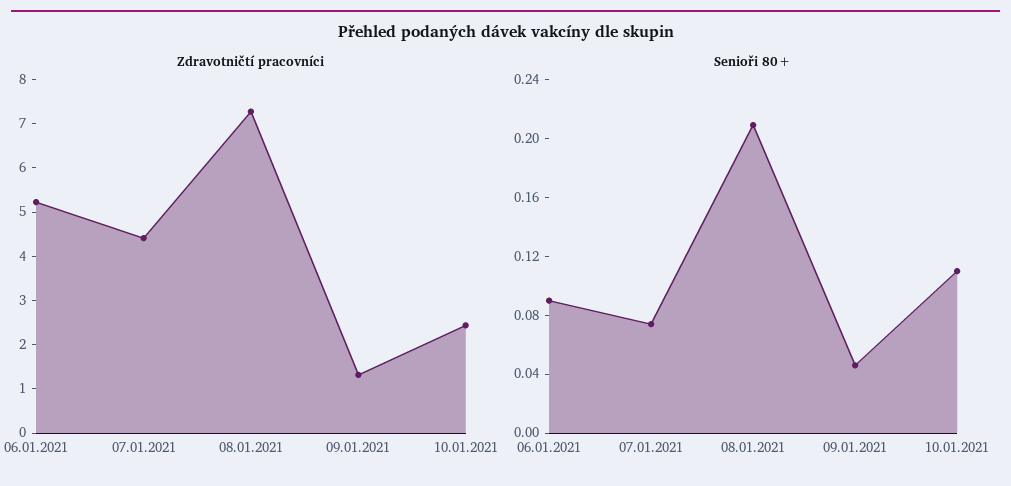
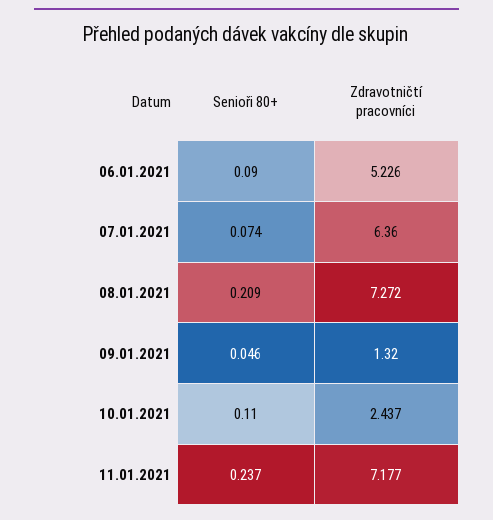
Zdravotničtí pracovníci, 07.01.2021: 4.4 -> 6.36
Senioři 80+, 11.01.2021: none -> 0.237
Zdravotničtí pracovníci, 11.01.2021: none -> 7.177

